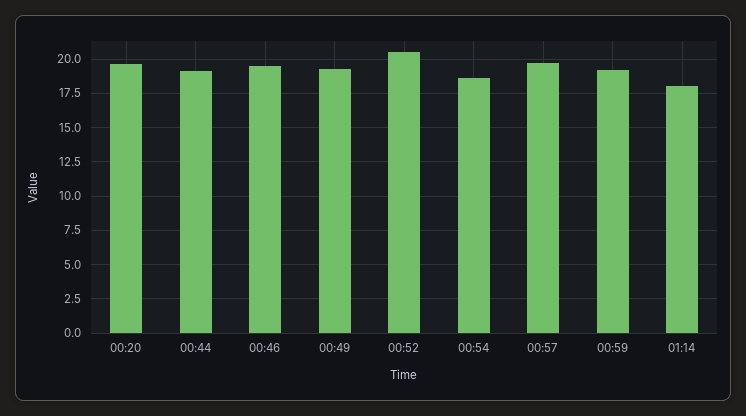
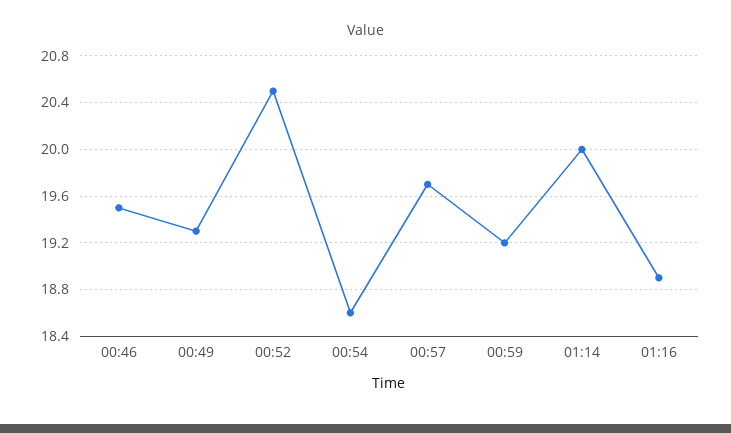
00:20: 19.5 -> none
00:44: 19 -> none
01:14: 18 -> 20
01:16: none -> 18.9

